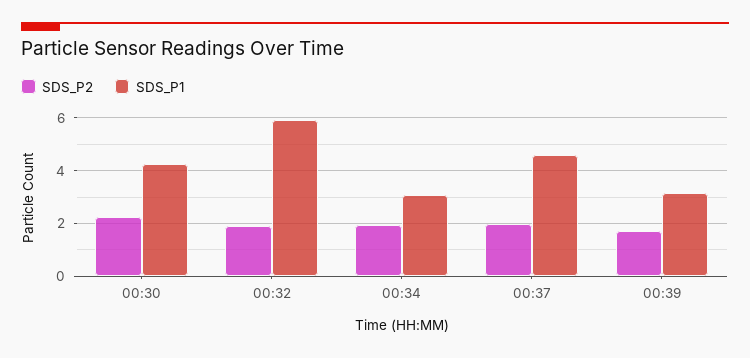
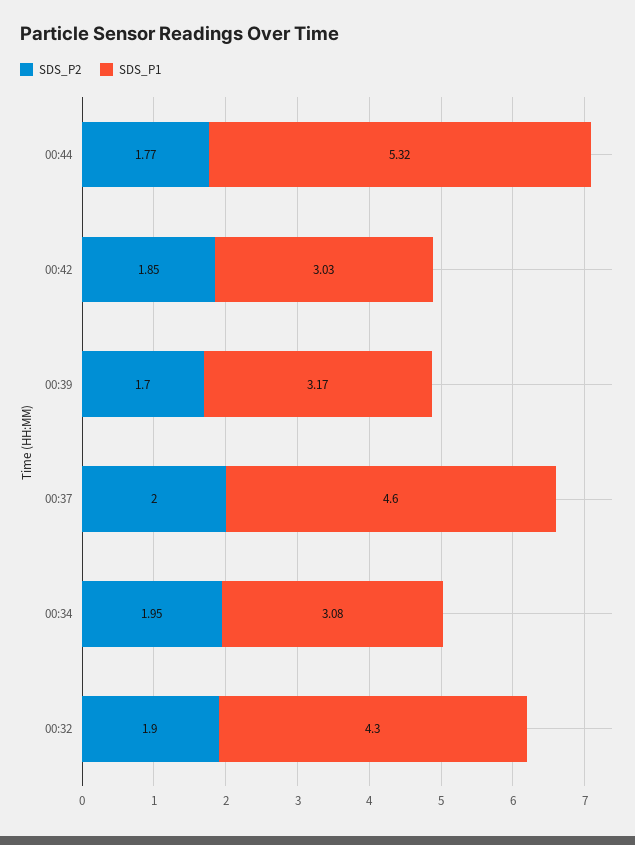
SDS_P2, 00:30: 2.25 -> none
SDS_P1, 00:30: 4.25 -> none
SDS_P1, 00:32: 6 -> 4.3
SDS_P2, 00:44: none -> 1.77
SDS_P1, 00:44: none -> 5.32
SDS_P2, 00:42: none -> 1.85
SDS_P1, 00:42: none -> 3.03

